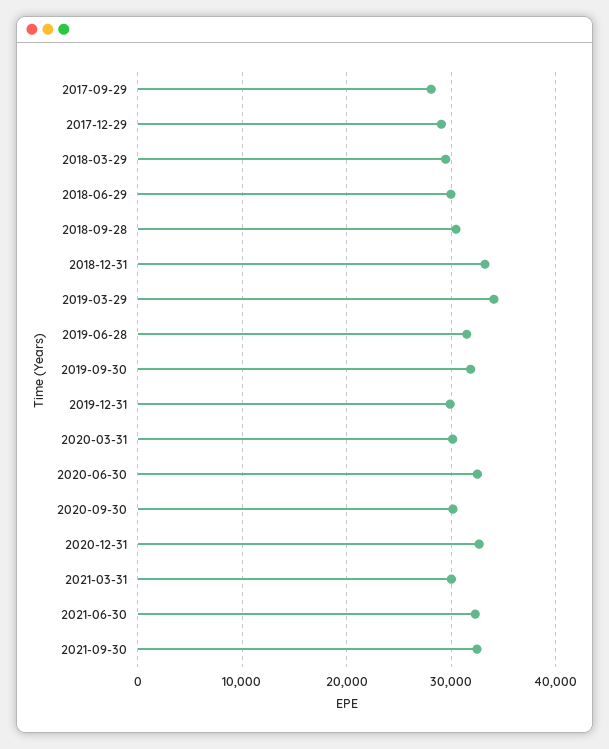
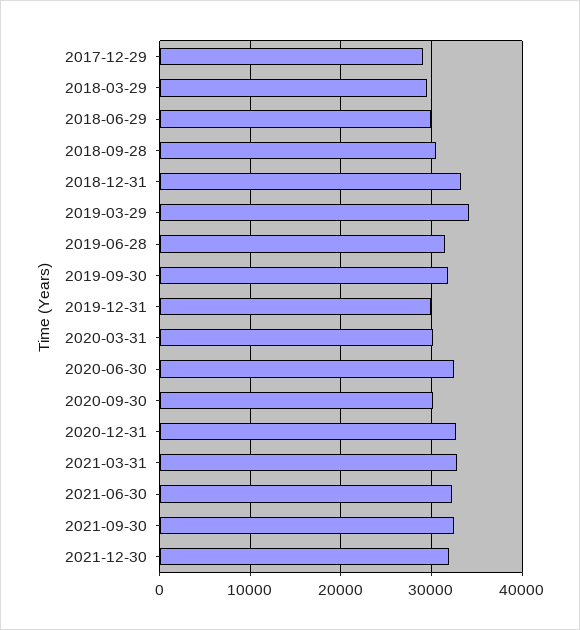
2017-09-29: 28000 -> none
2021-03-31: 30000 -> 33000
2021-12-30: none -> 32000

